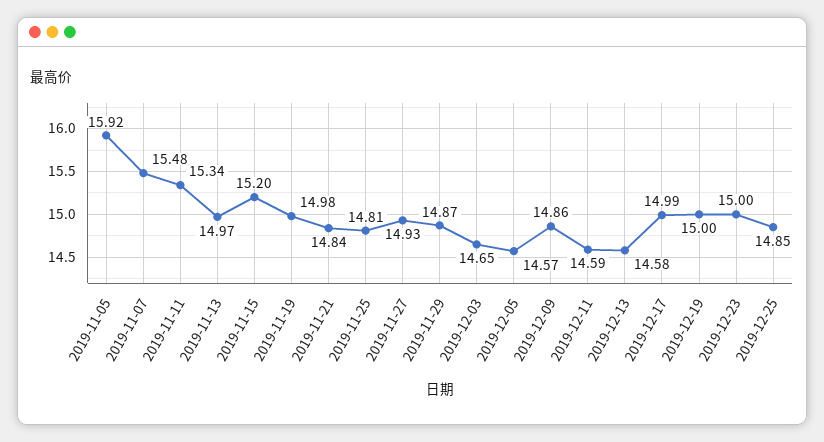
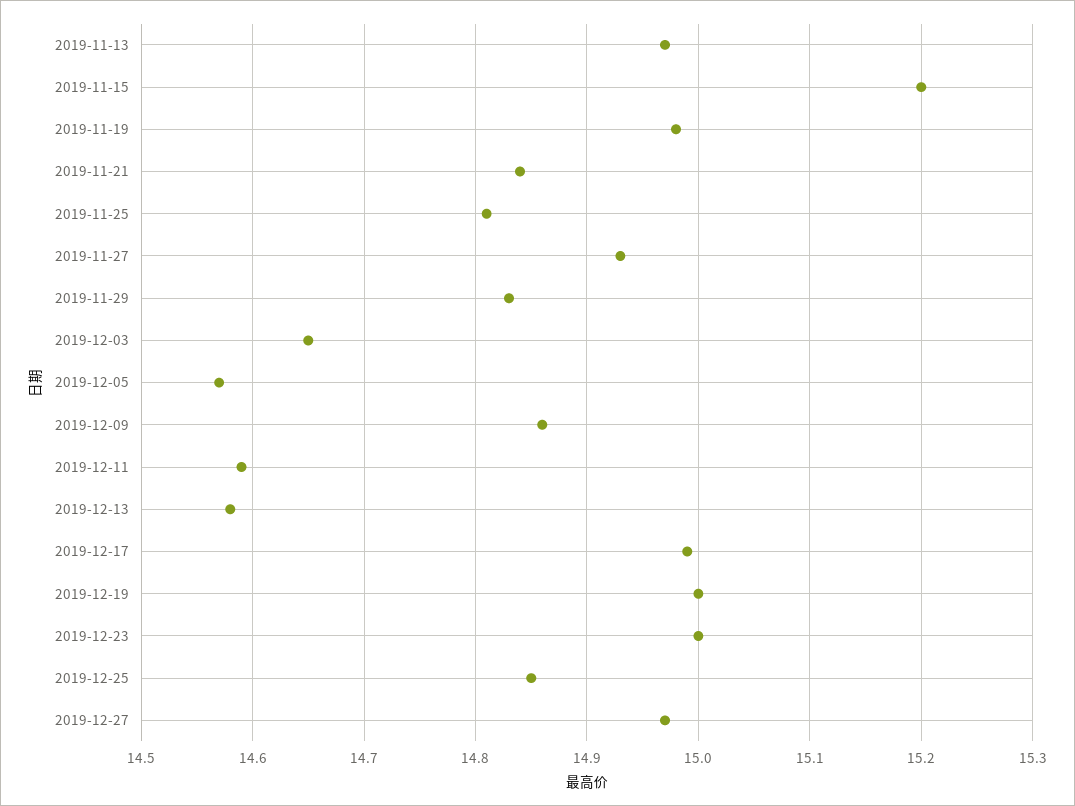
2019-11-05: 15.92 -> none
2019-11-07: 15.48 -> none
2019-11-11: 15.34 -> none
2019-11-29: 14.87 -> 14.83
2019-12-27: none -> 14.97

